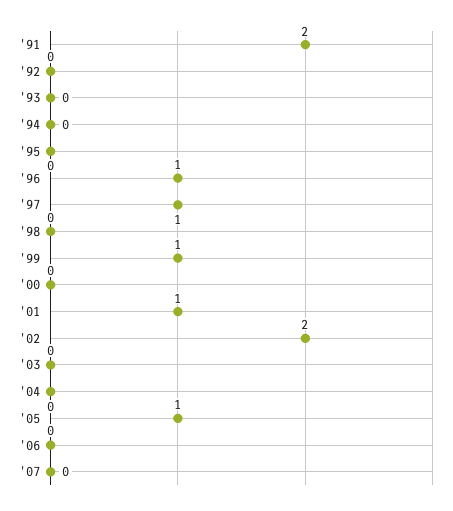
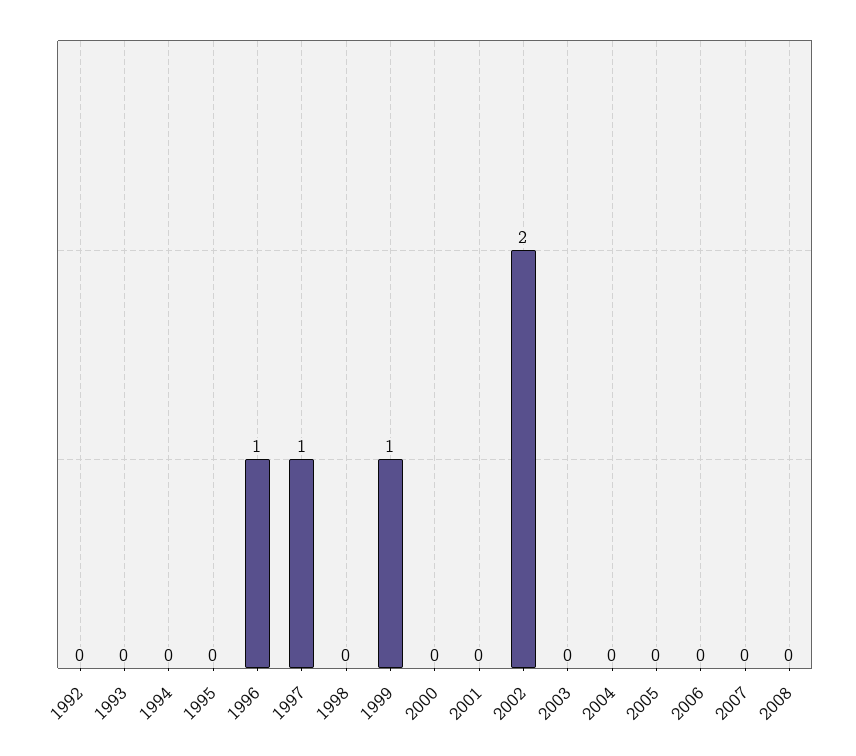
'91: 2 -> none
'01: 1 -> 0
'05: 1 -> 0
2008: none -> 0

